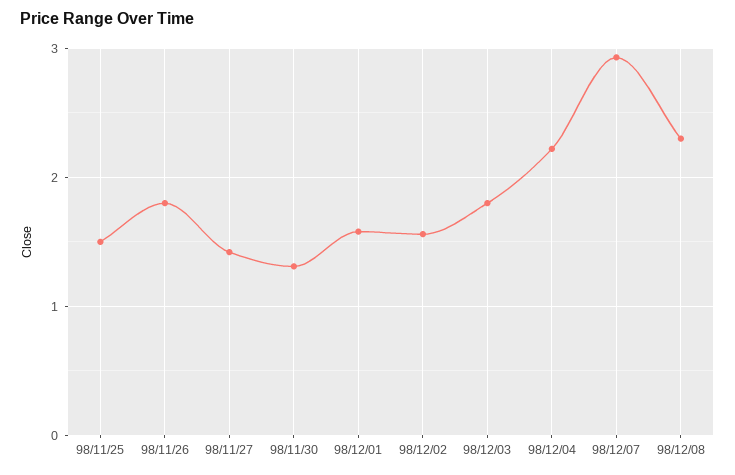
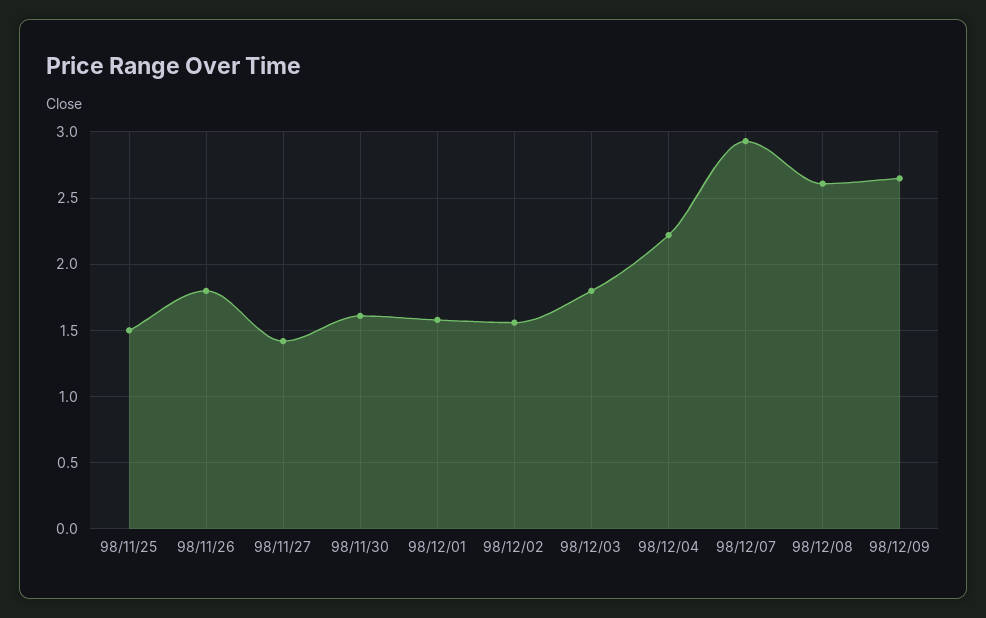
98/11/30: 1.3 -> 1.6
98/12/08: 2.3 -> 2.6
98/12/09: none -> 2.65

